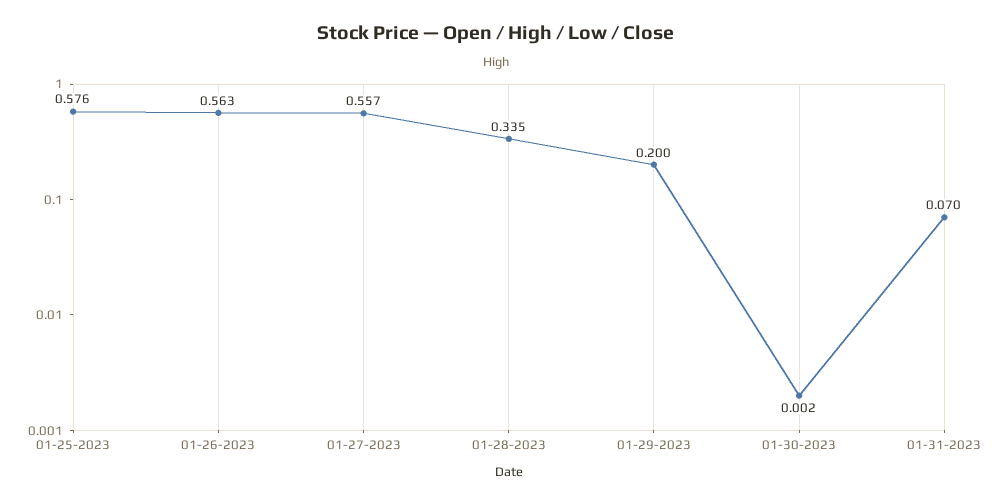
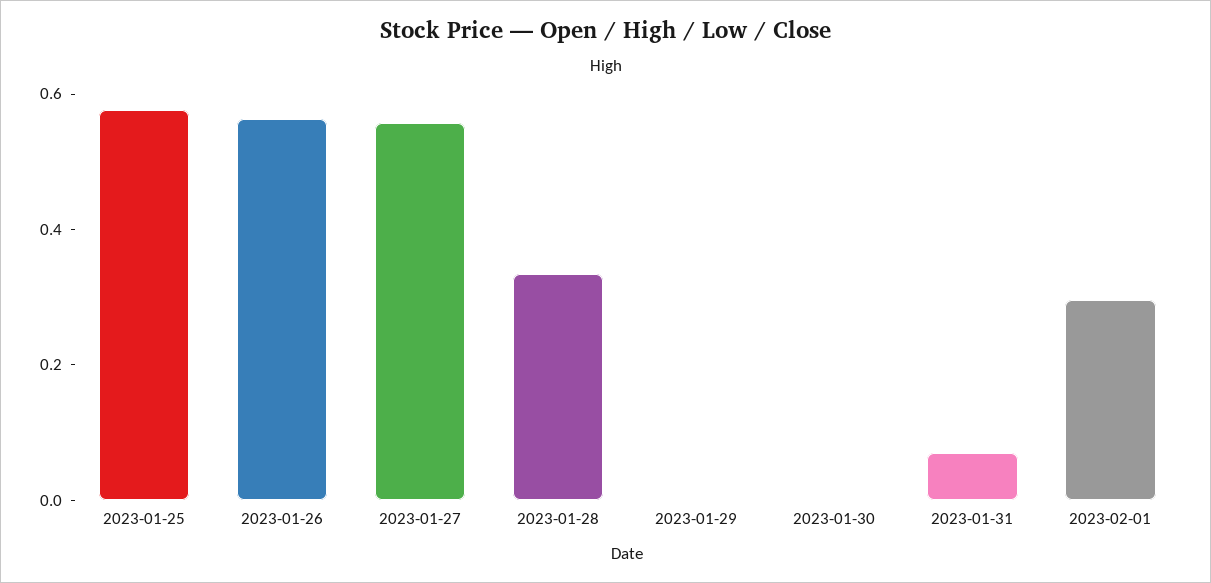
01-29-2023: 0.2 -> 0
2023-02-01: none -> 0.3

